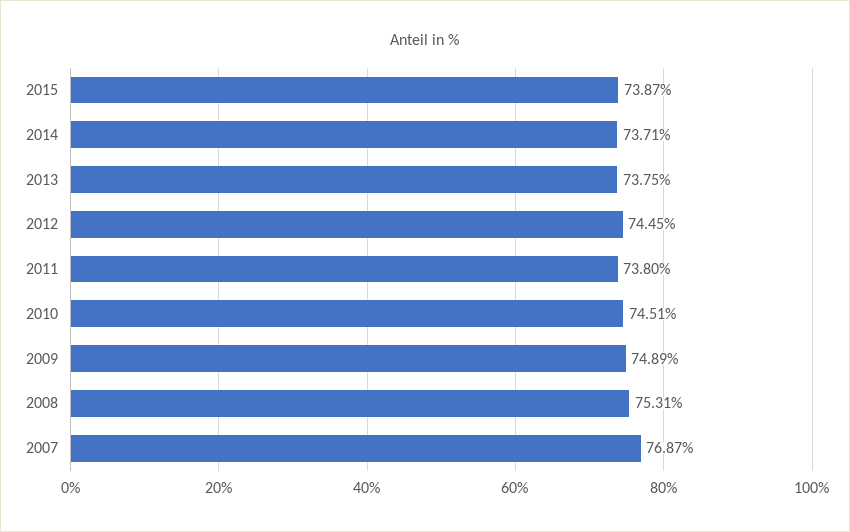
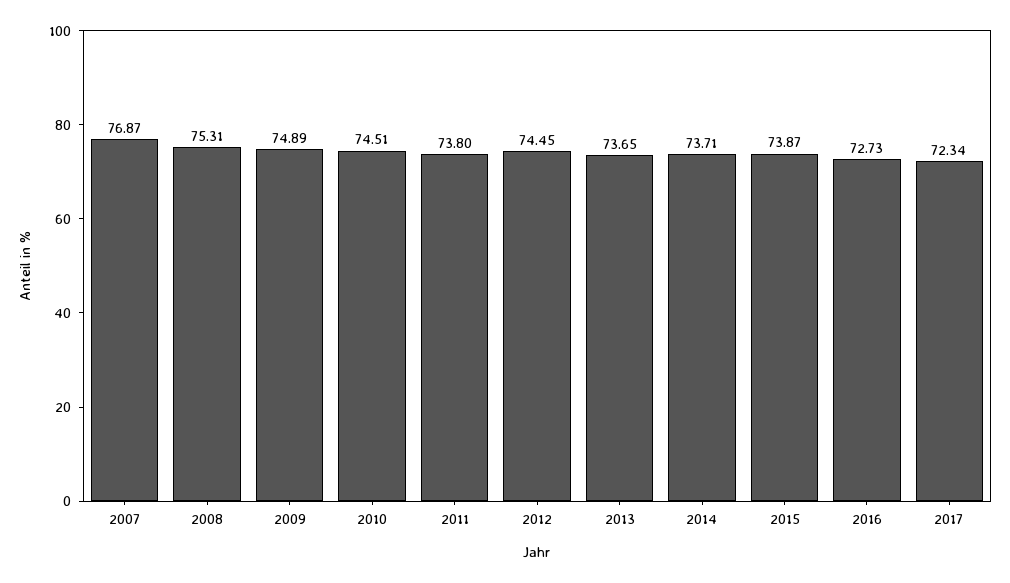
2013: 73.75 -> 73.65
2016: none -> 72.73
2017: none -> 72.34

